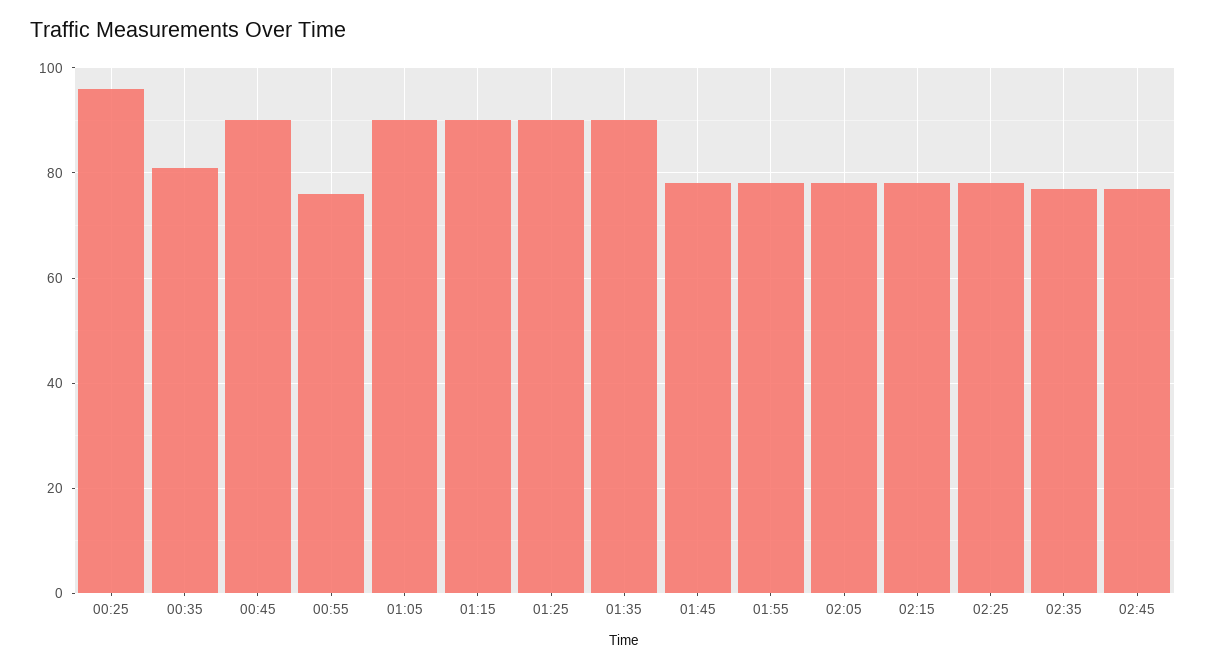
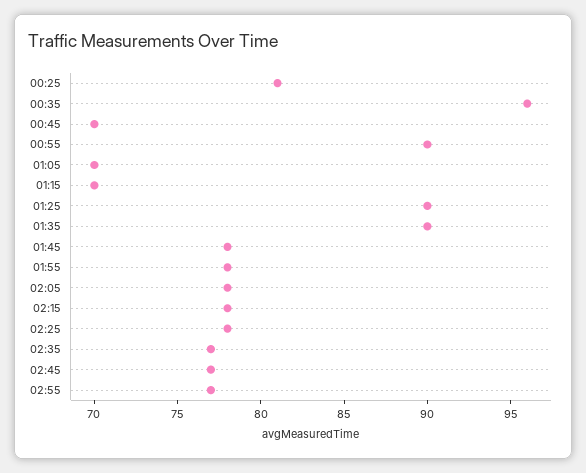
00:25: 95 -> 81
00:35: 80 -> 96
00:45: 90 -> 70
00:55: 75 -> 90
01:05: 90 -> 70
01:15: 90 -> 70
02:55: none -> 77

